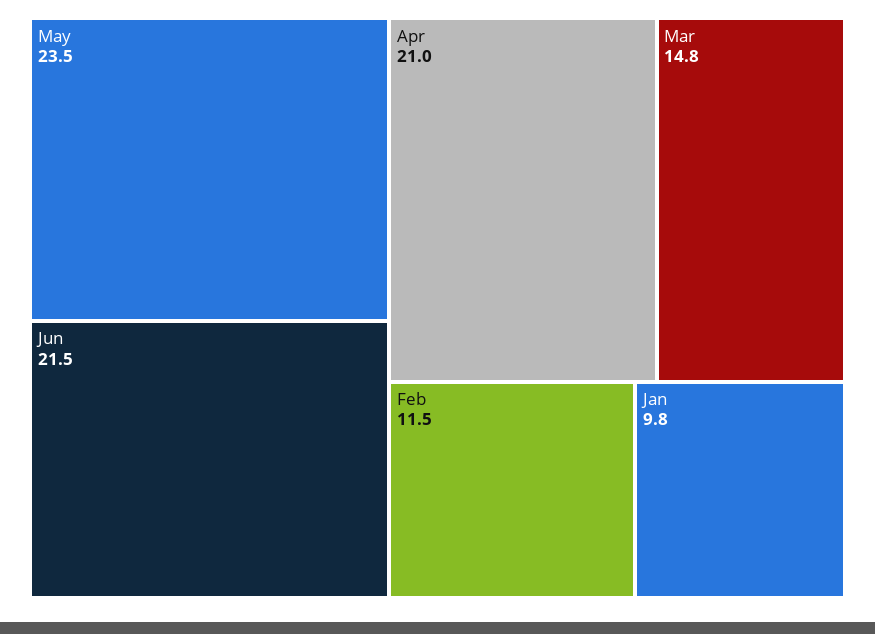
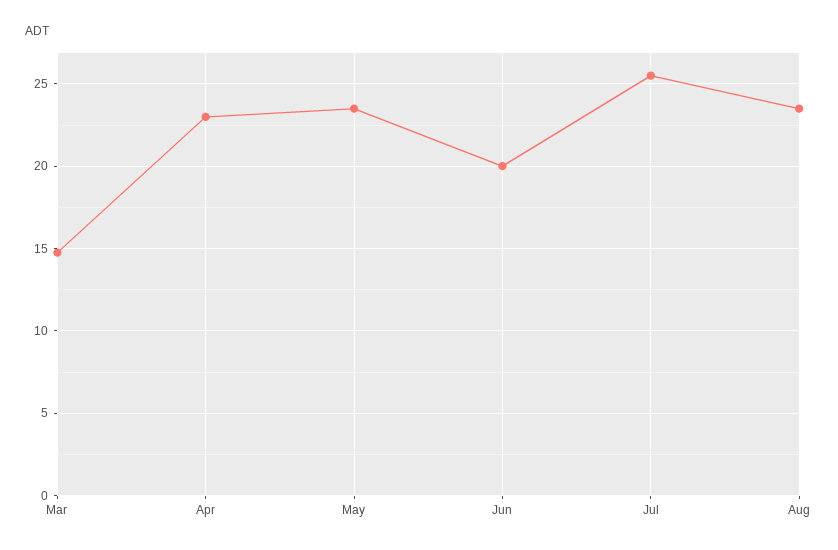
Jun: 21.5 -> 20
Apr: 21 -> 23
Feb: 11.5 -> none
Jan: 9.8 -> none
Jul: none -> 25.5
Aug: none -> 23.5

